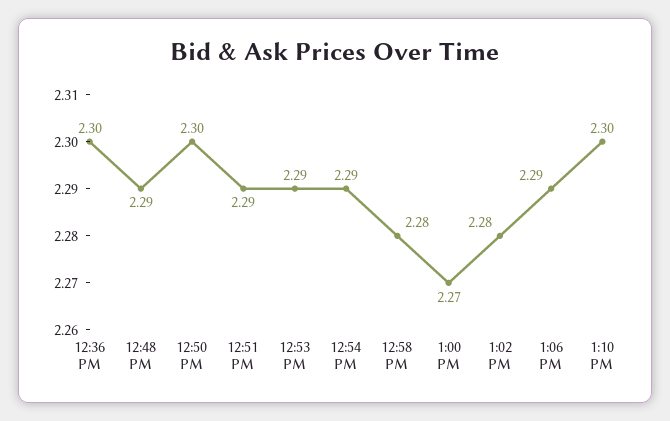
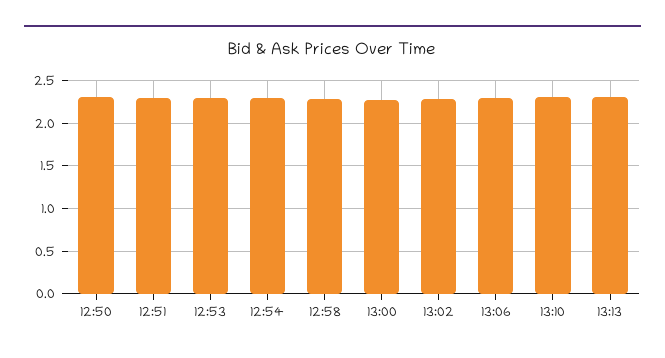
12:36 PM: 2.3 -> none
12:48 PM: 2.29 -> none
13:13: none -> 2.3

